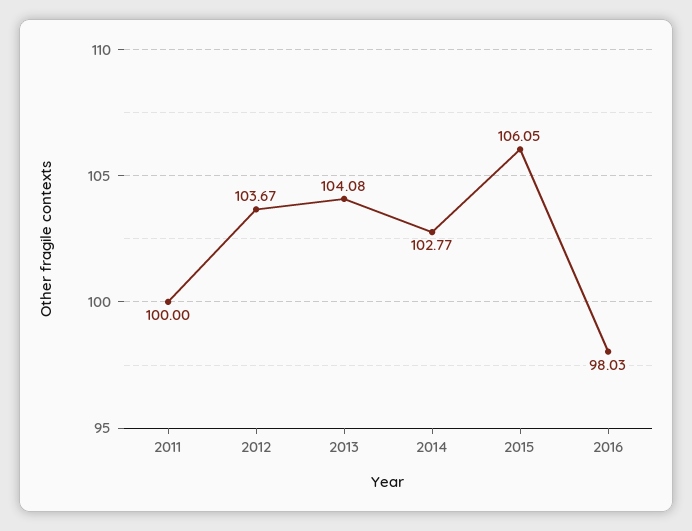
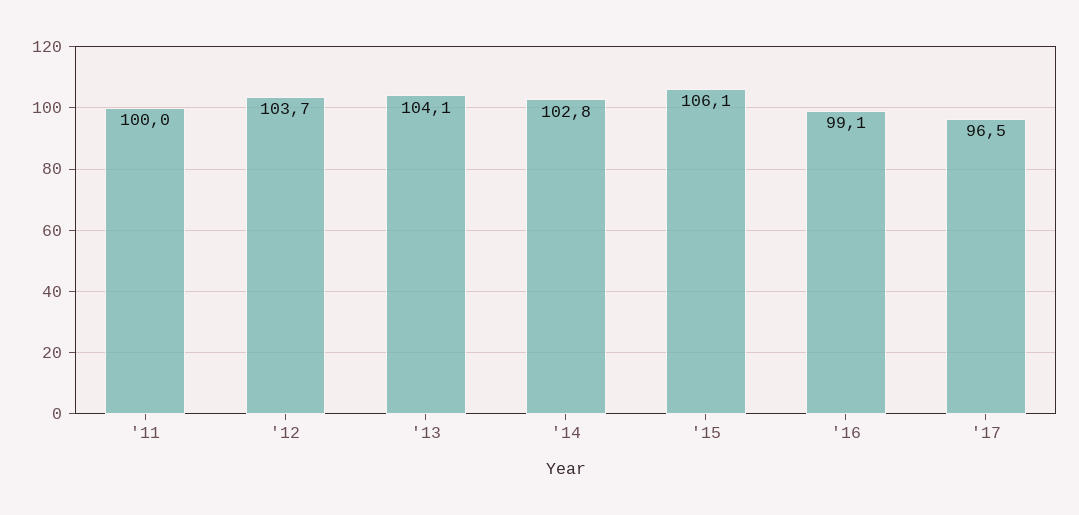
2016: 98.03 -> 99.1
'17: none -> 96.5

